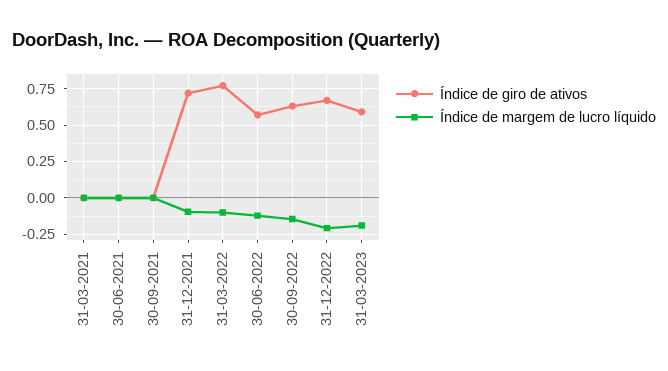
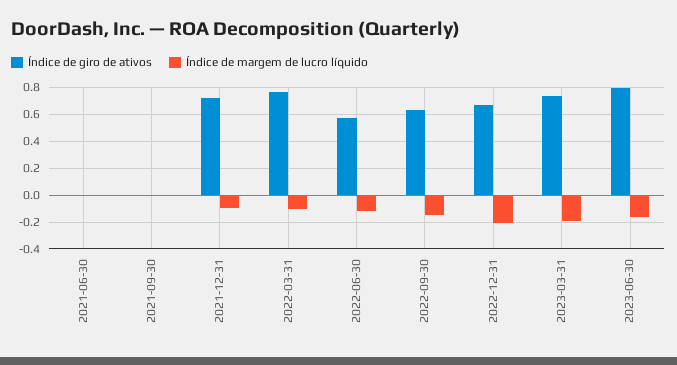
Índice de giro de ativos, 31-03-2021: 0 -> none
Índice de margem de lucro líquido, 31-03-2021: 0 -> none
Índice de giro de ativos, 31-03-2023: 0.6 -> 0.75
Índice de giro de ativos, 2023-06-30: none -> 0.8
Índice de margem de lucro líquido, 2023-06-30: none -> -0.15

